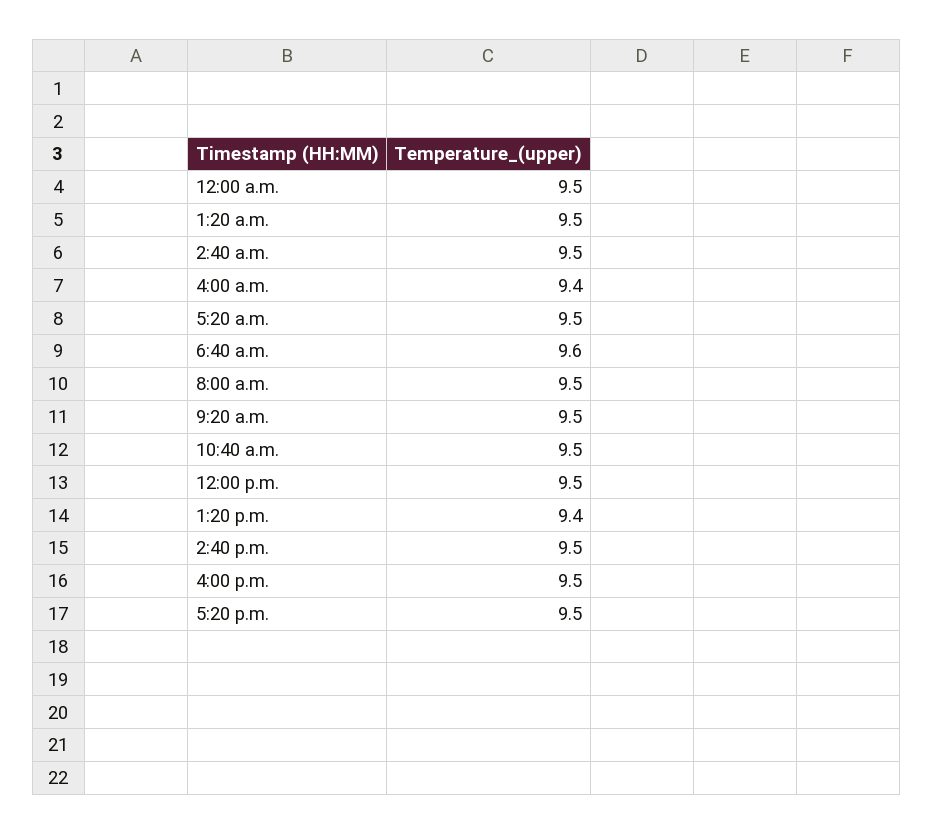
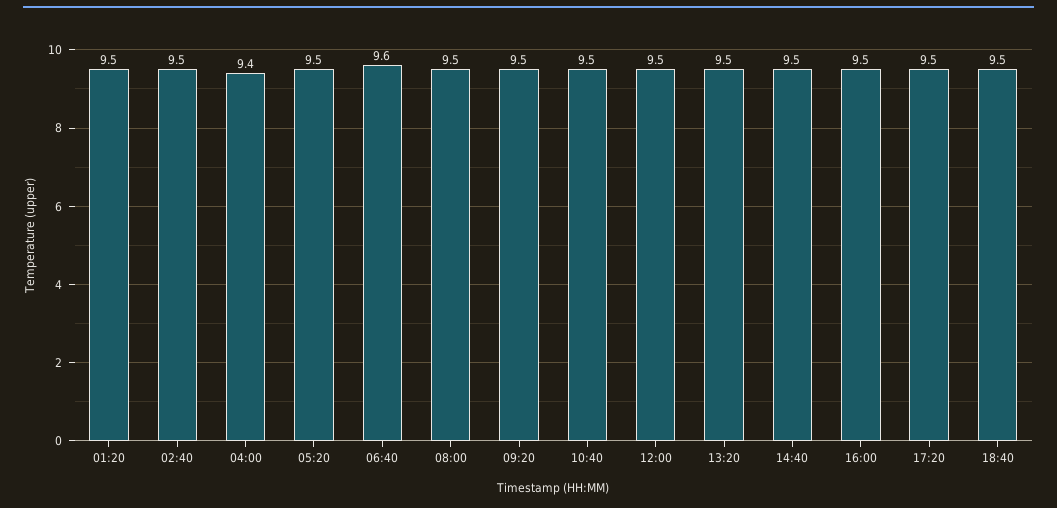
12:00 a.m.: 9.5 -> none
1:20 p.m.: 9.4 -> 9.5
18:40: none -> 9.5

